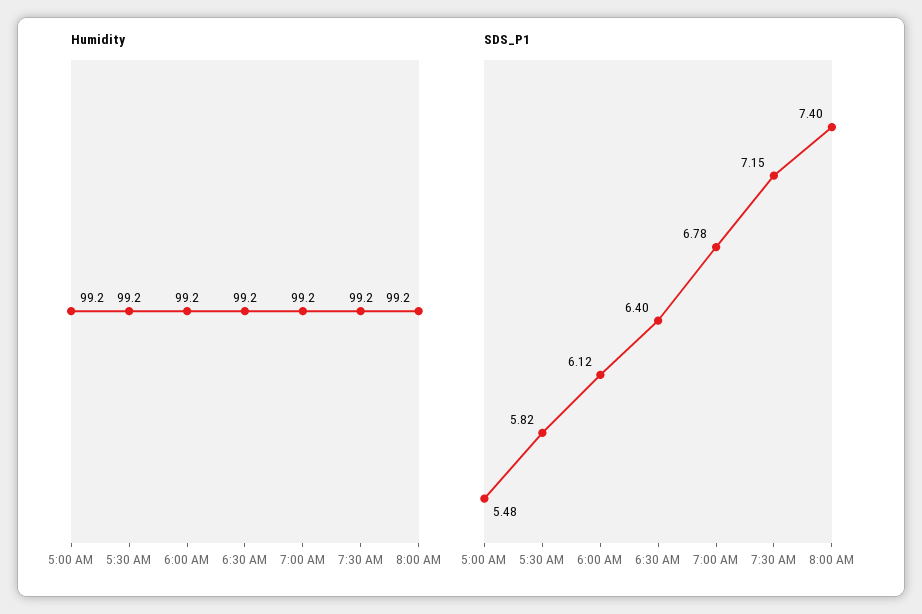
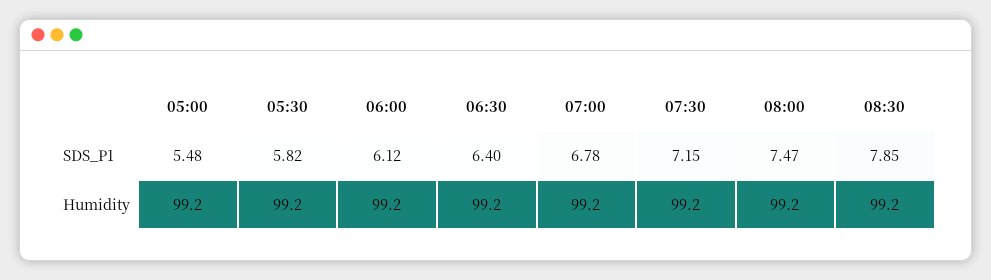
SDS_P1, 8:00 AM: 7.4 -> 7.47
SDS_P1, 08:30: none -> 7.85
Humidity, 08:30: none -> 99.2

